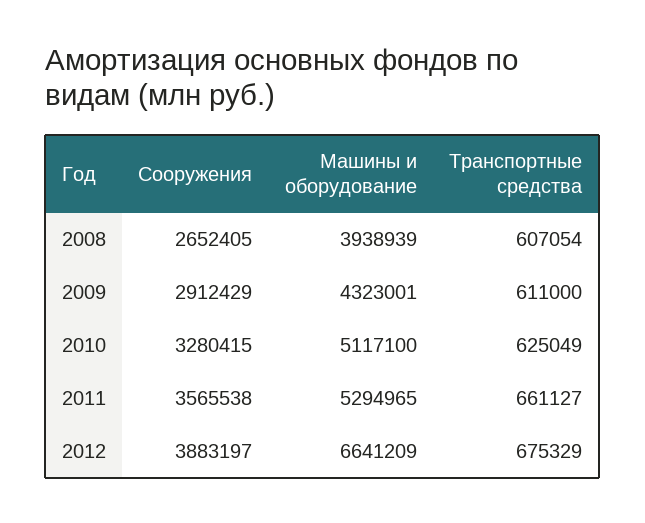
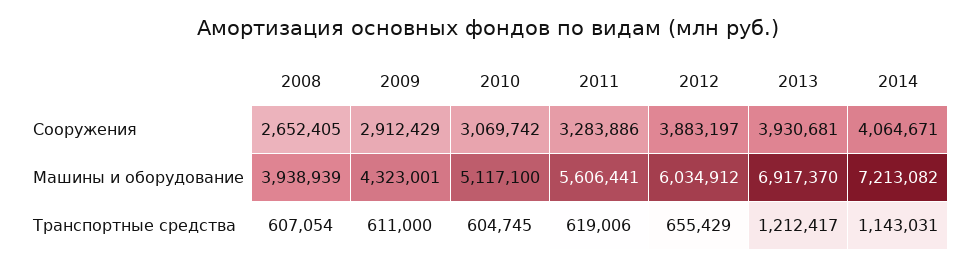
Сооружения, 2010: 3280415 -> 3069742
Транспортные средства, 2010: 625049 -> 604745
Сооружения, 2011: 3565538 -> 3283886
Машины и оборудование, 2011: 5294965 -> 5606441
Транспортные средства, 2011: 661127 -> 619006
Машины и оборудование, 2012: 6641209 -> 6034912
Транспортные средства, 2012: 675329 -> 655429
Сооружения, 2013: none -> 3930681
Сооружения, 2014: none -> 4064671
Машины и оборудование, 2013: none -> 6917370
Машины и оборудование, 2014: none -> 7213082
Транспортные средства, 2013: none -> 1212417
Транспортные средства, 2014: none -> 1143031

